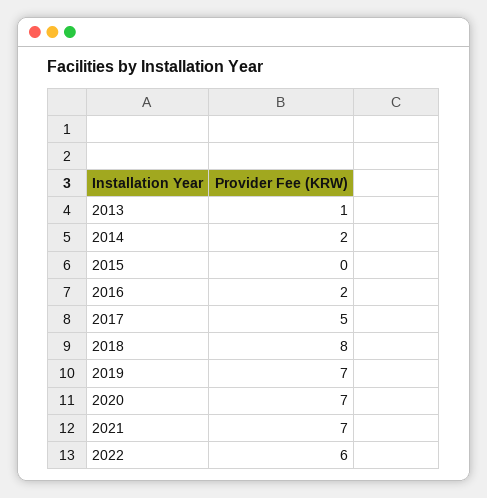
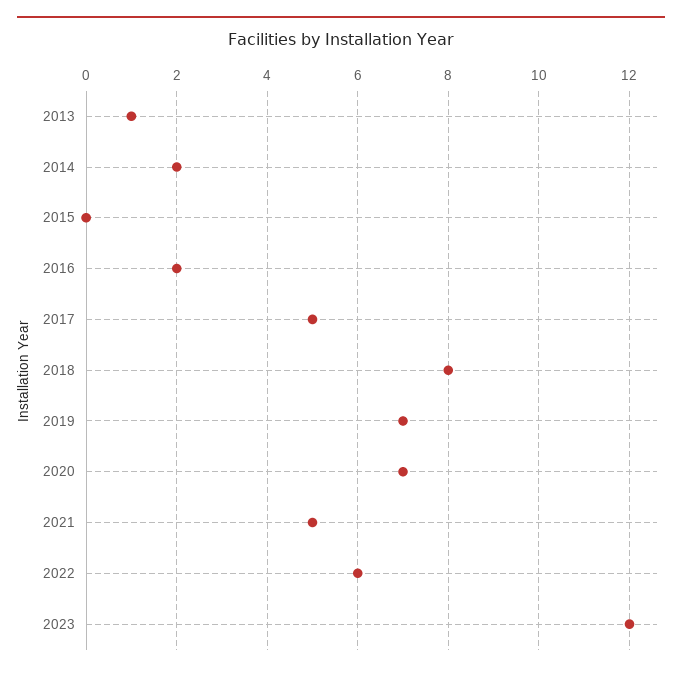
2021: 7 -> 5
2023: none -> 12

